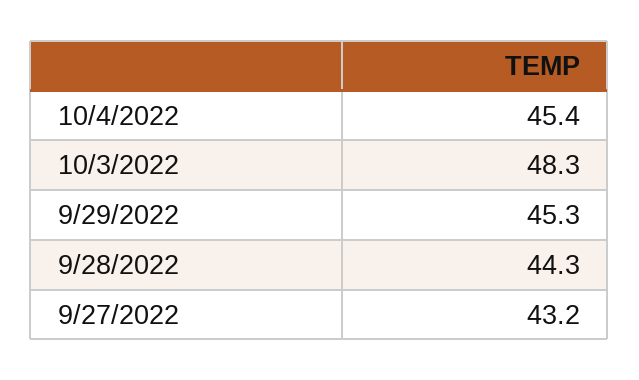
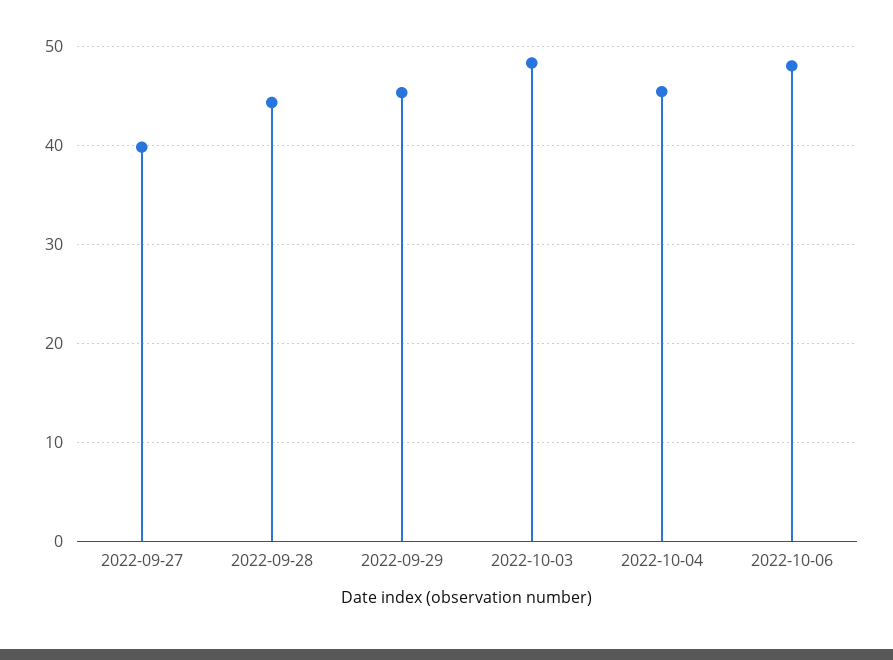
9/27/2022: 43.2 -> 40
2022-10-06: none -> 48

